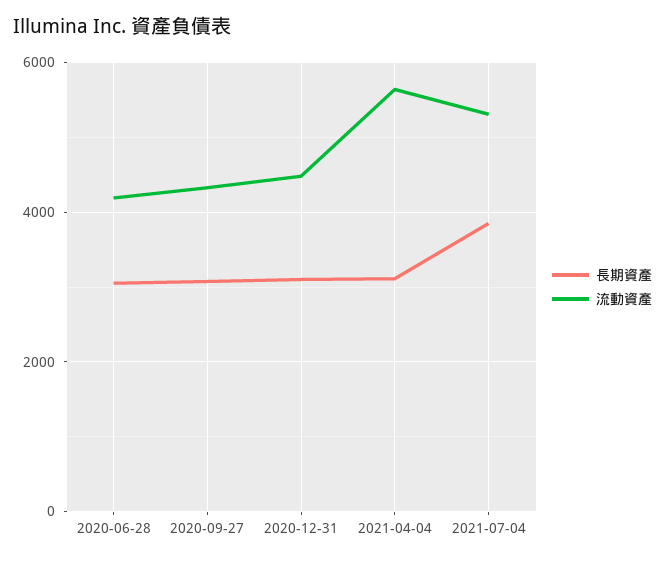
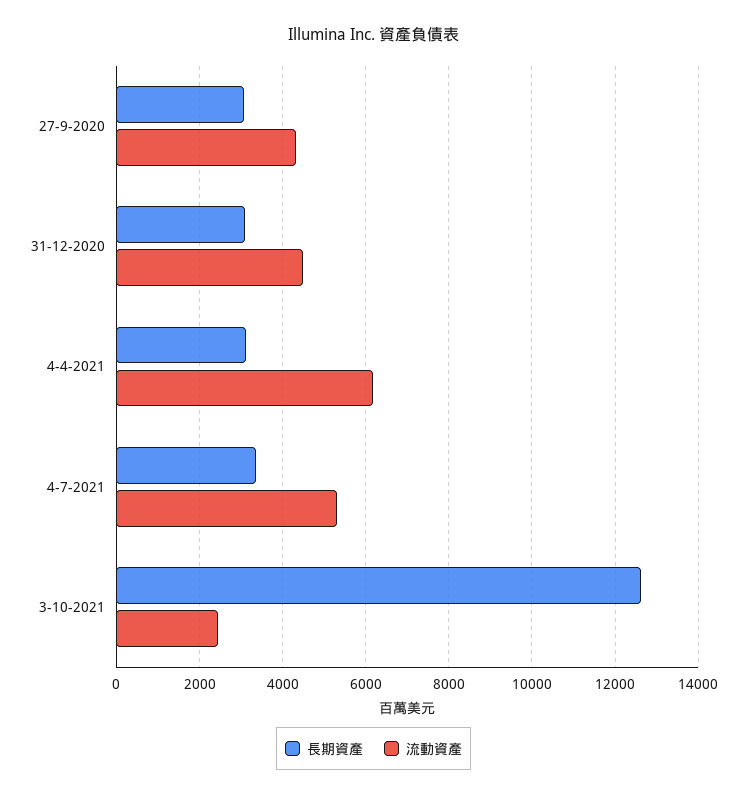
長期資產, 2020-06-28: 3000 -> none
流動資產, 2020-06-28: 4200 -> none
流動資產, 2021-04-04: 5600 -> 6200
長期資產, 2021-07-04: 3800 -> 3400
長期資產, 3-10-2021: none -> 12600
流動資產, 3-10-2021: none -> 2400

